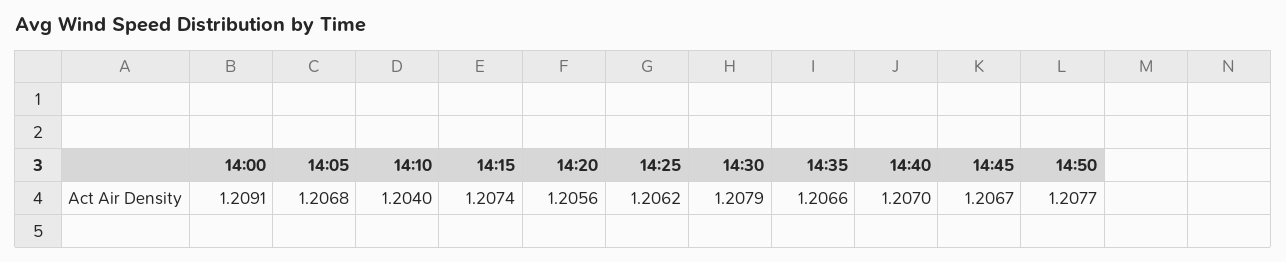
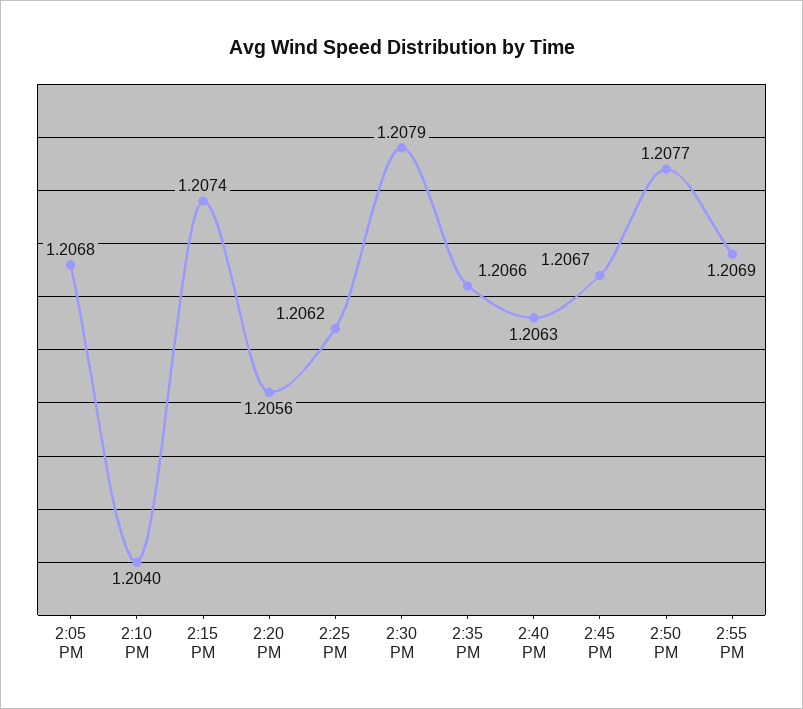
14:00: 1.2091 -> none
14:40: 1.207 -> 1.2063
2:55 PM: none -> 1.2069

